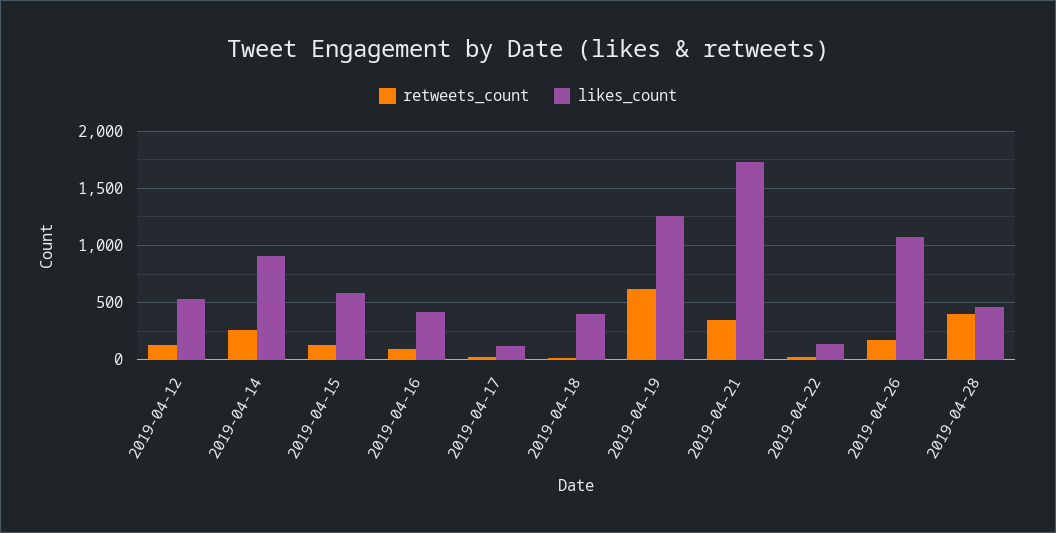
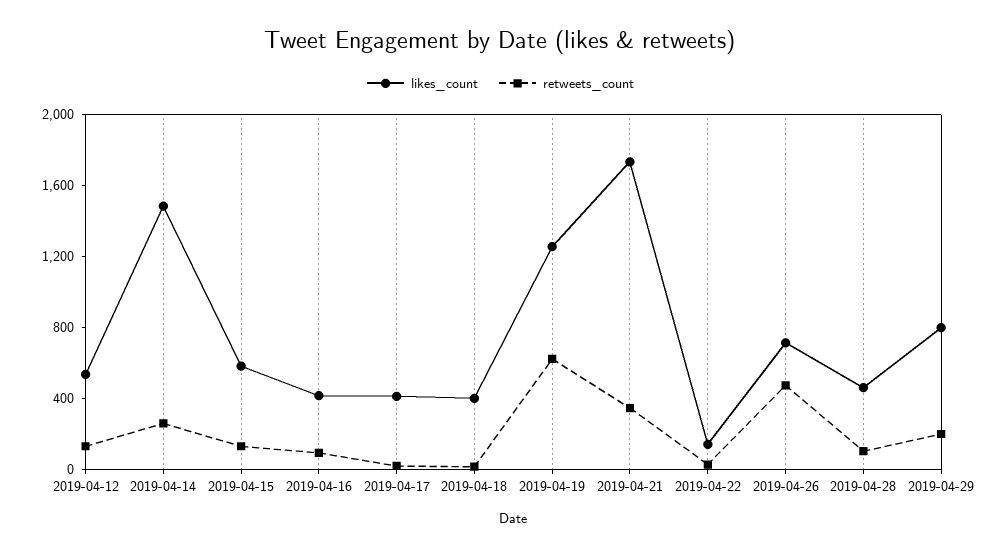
likes_count, 2019-04-14: 900 -> 1500
likes_count, 2019-04-17: 100 -> 400
retweets_count, 2019-04-26: 200 -> 500
likes_count, 2019-04-26: 1100 -> 700
retweets_count, 2019-04-28: 400 -> 100
likes_count, 2019-04-29: none -> 800
retweets_count, 2019-04-29: none -> 200

